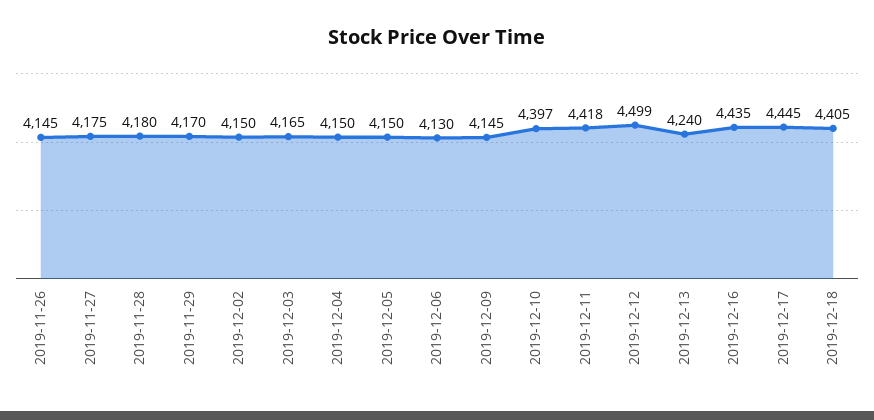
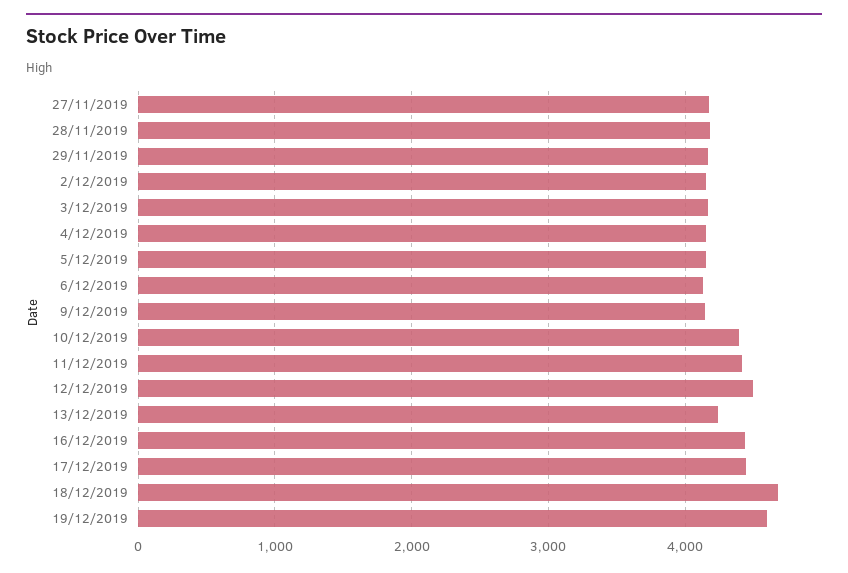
2019-11-26: 4145 -> none
2019-12-18: 4405 -> 4700
19/12/2019: none -> 4600

